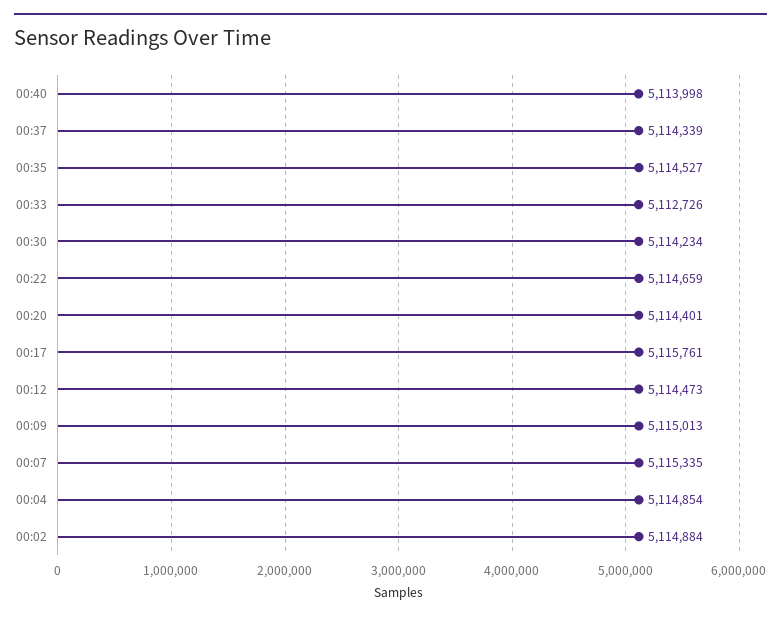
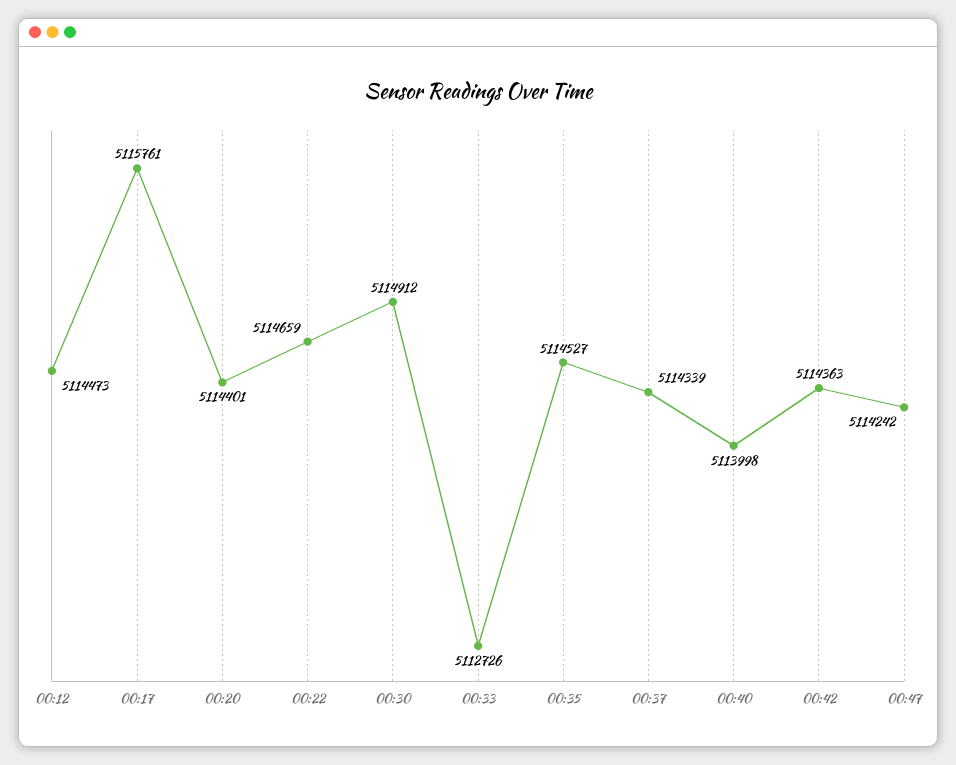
00:30: 5114234 -> 5114912
00:09: 5115013 -> none
00:07: 5115335 -> none
00:04: 5114854 -> none
00:02: 5114884 -> none
00:42: none -> 5114363
00:47: none -> 5114242

